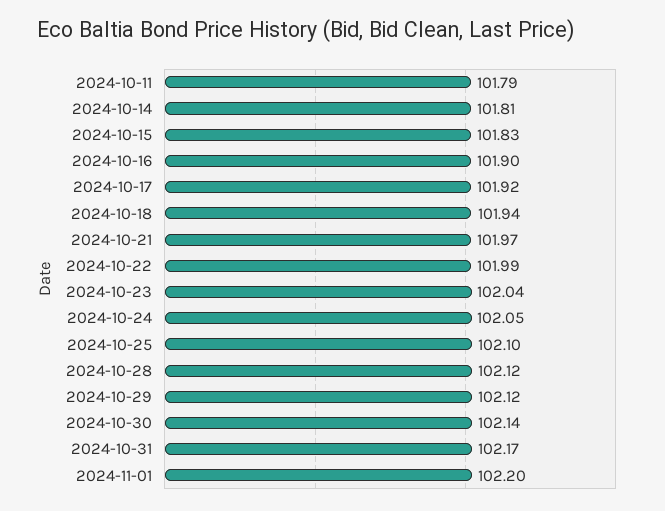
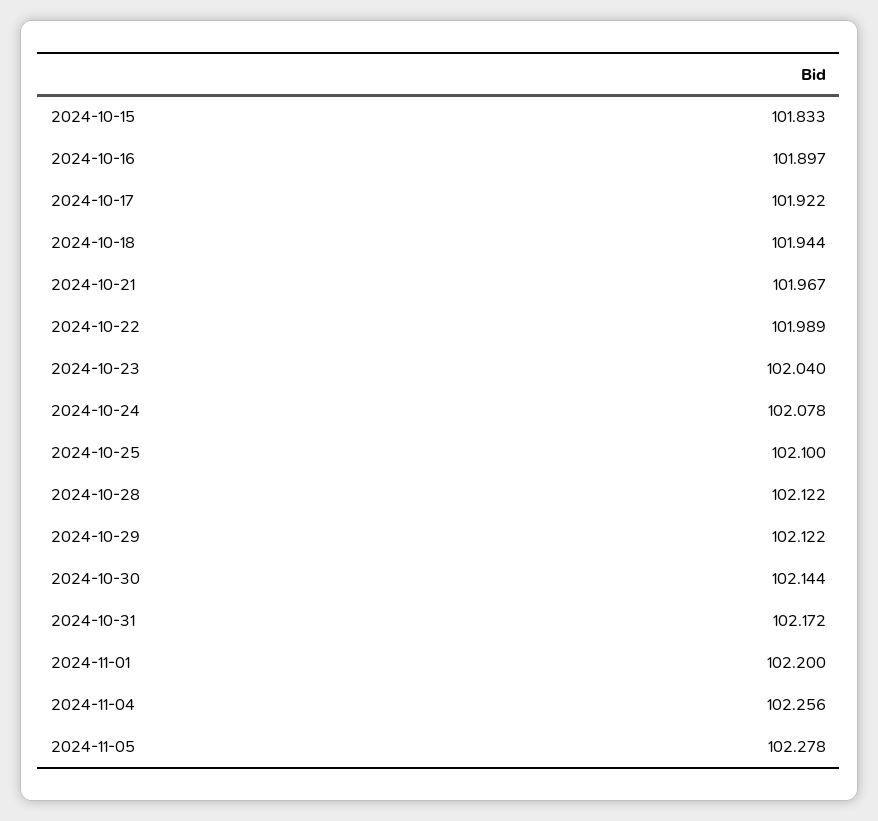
2024-10-11: 101.79 -> none
2024-10-14: 101.81 -> none
2024-10-24: 102.05 -> 102.078
2024-11-04: none -> 102.256
2024-11-05: none -> 102.278

